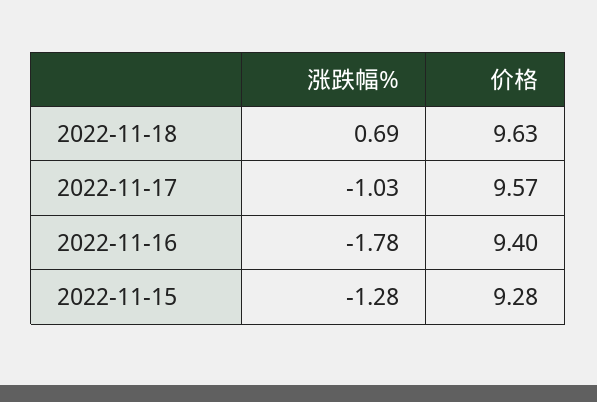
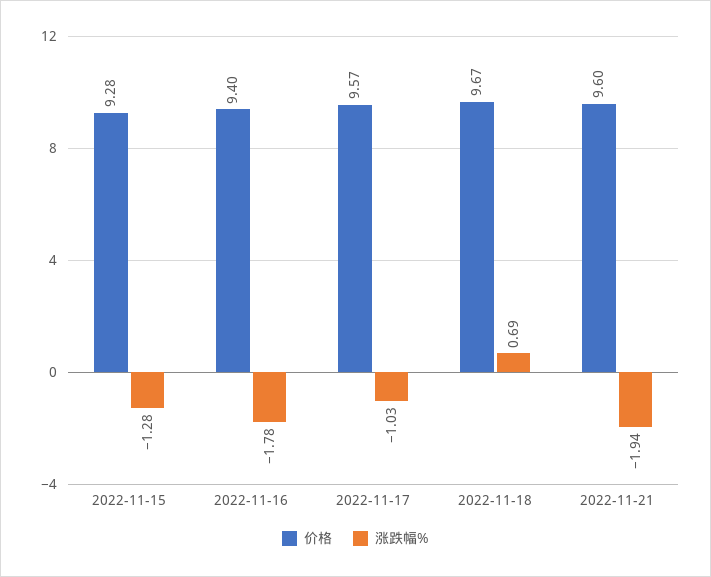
价格, 2022-11-18: 9.63 -> 9.67
价格, 2022-11-21: none -> 9.6
涨跌幅%, 2022-11-21: none -> -1.94

